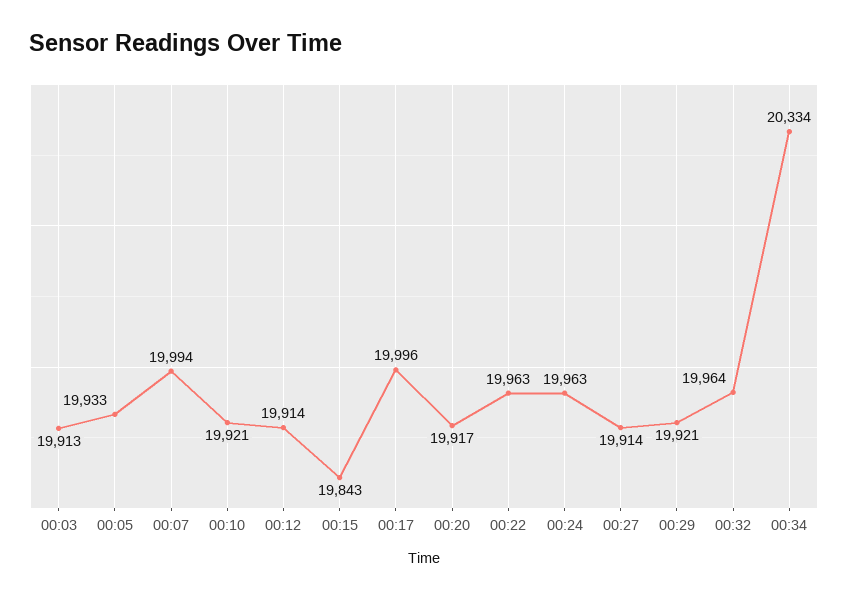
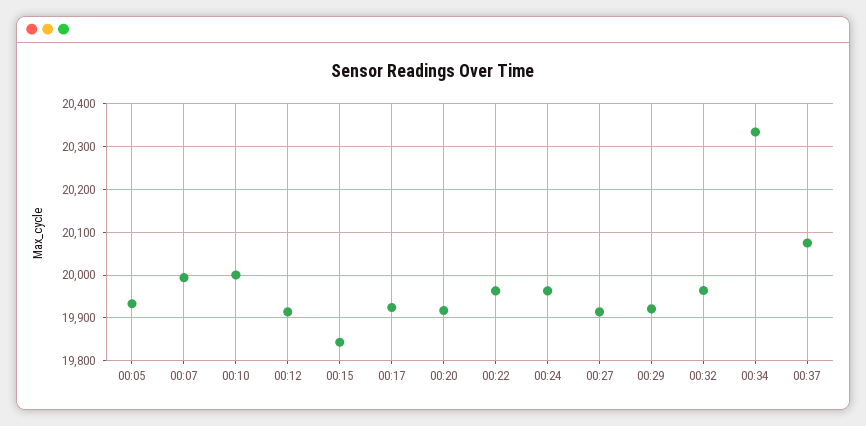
00:03: 19913 -> none
00:10: 19921 -> 20000
00:17: 19996 -> 19920
00:37: none -> 20080

